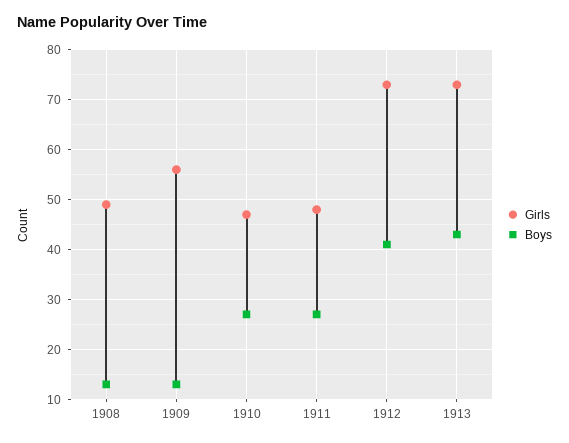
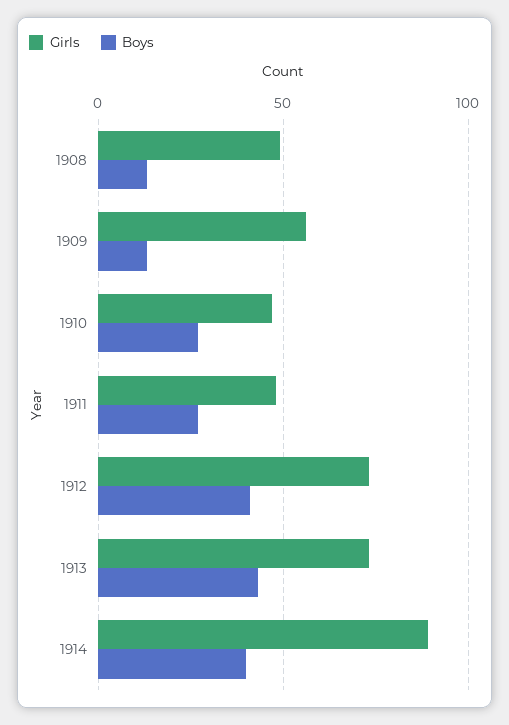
Girls, 1914: none -> 90
Boys, 1914: none -> 40

